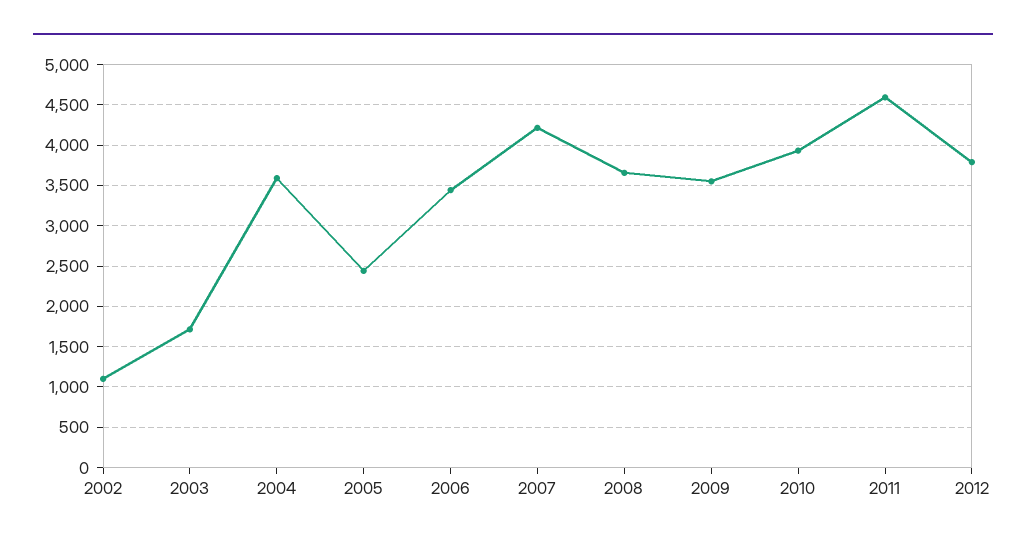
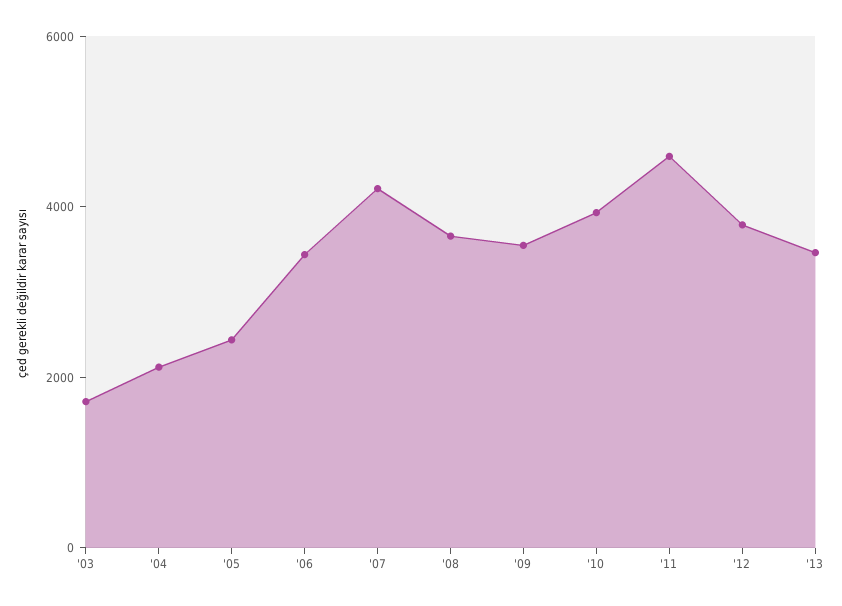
2002: 1100 -> none
2004: 3600 -> 2000
'13: none -> 3500

